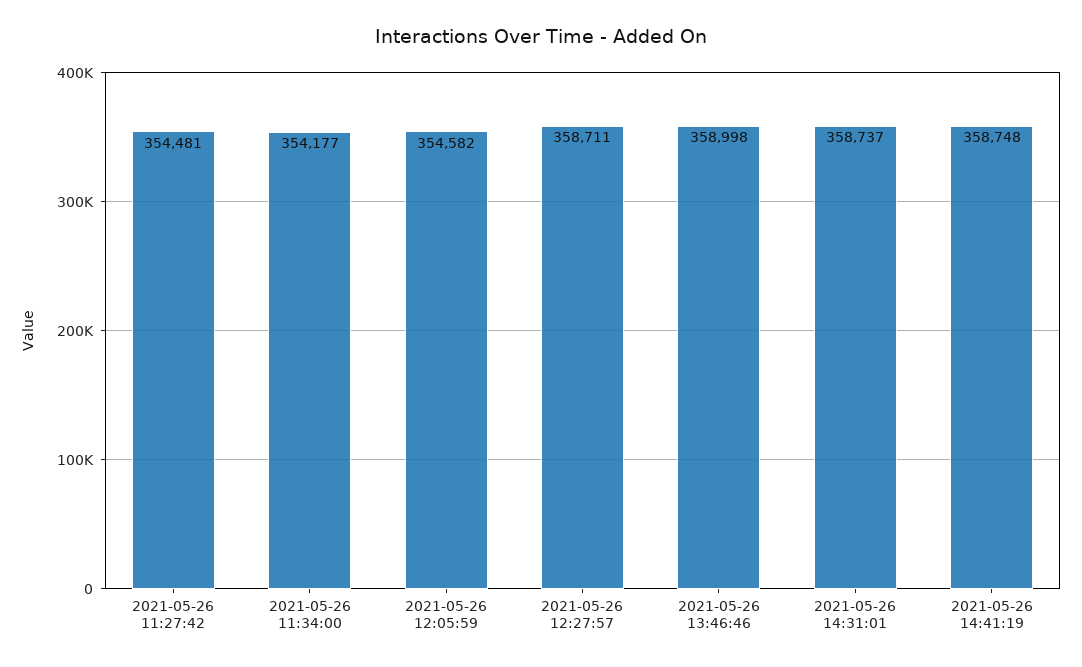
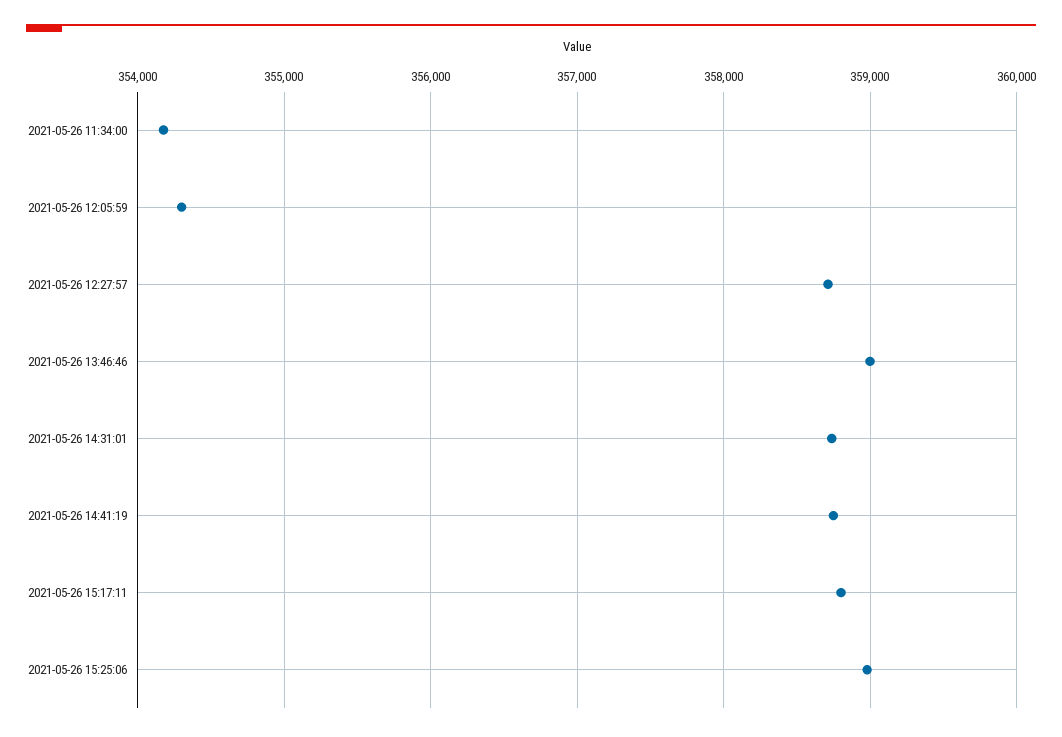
2021-05-26 11:27:42: 354481 -> none
2021-05-26 12:05:59: 354582 -> 354300
2021-05-26 15:17:11: none -> 358800
2021-05-26 15:25:06: none -> 359000

